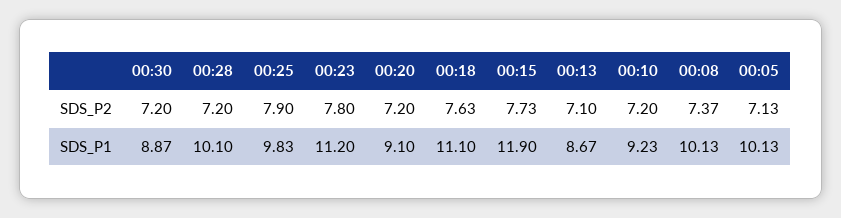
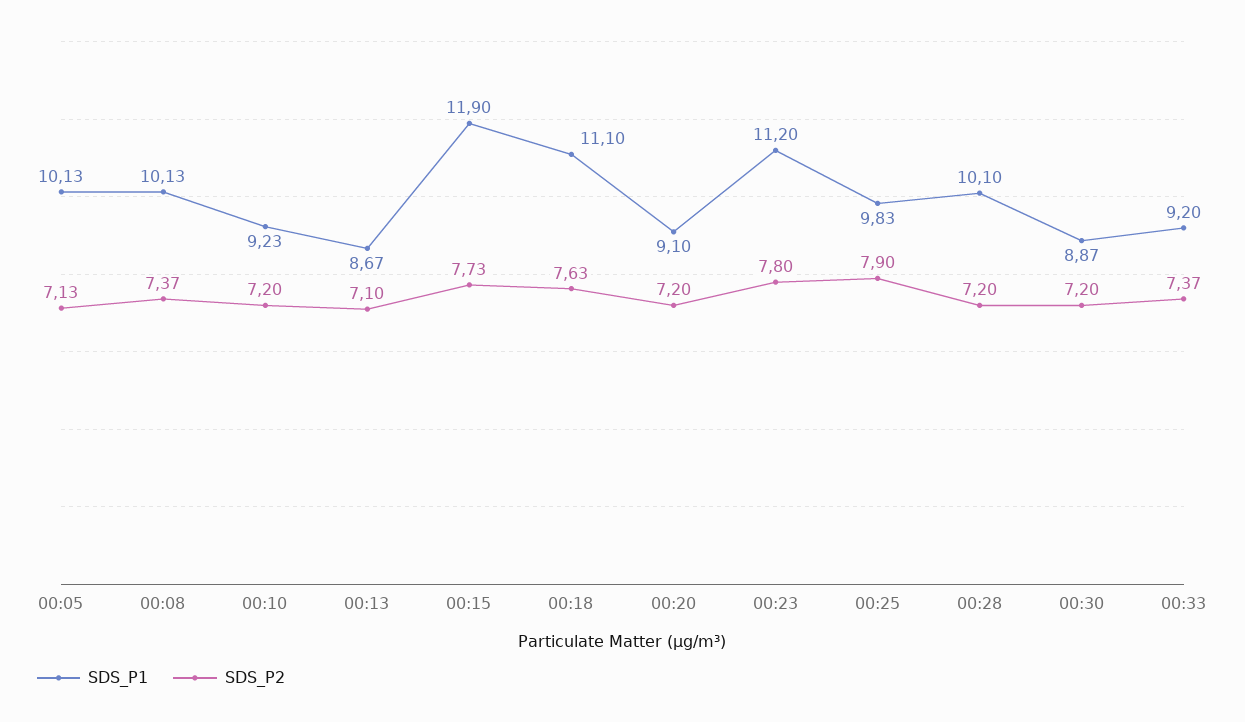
SDS_P1, 00:33: none -> 9.2
SDS_P2, 00:33: none -> 7.37

